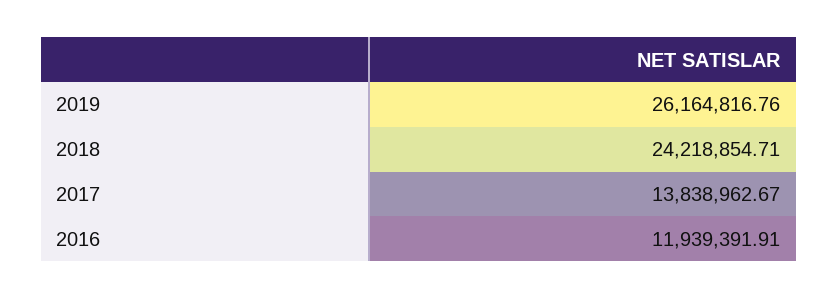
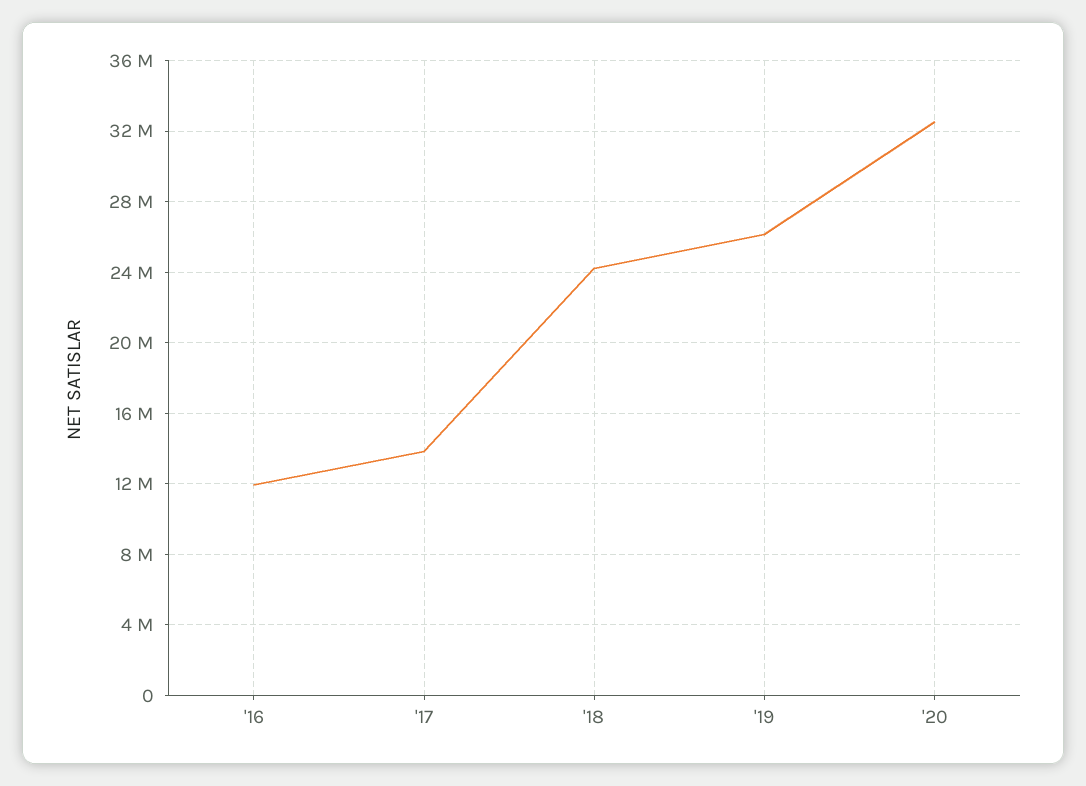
'20: none -> 32500000

